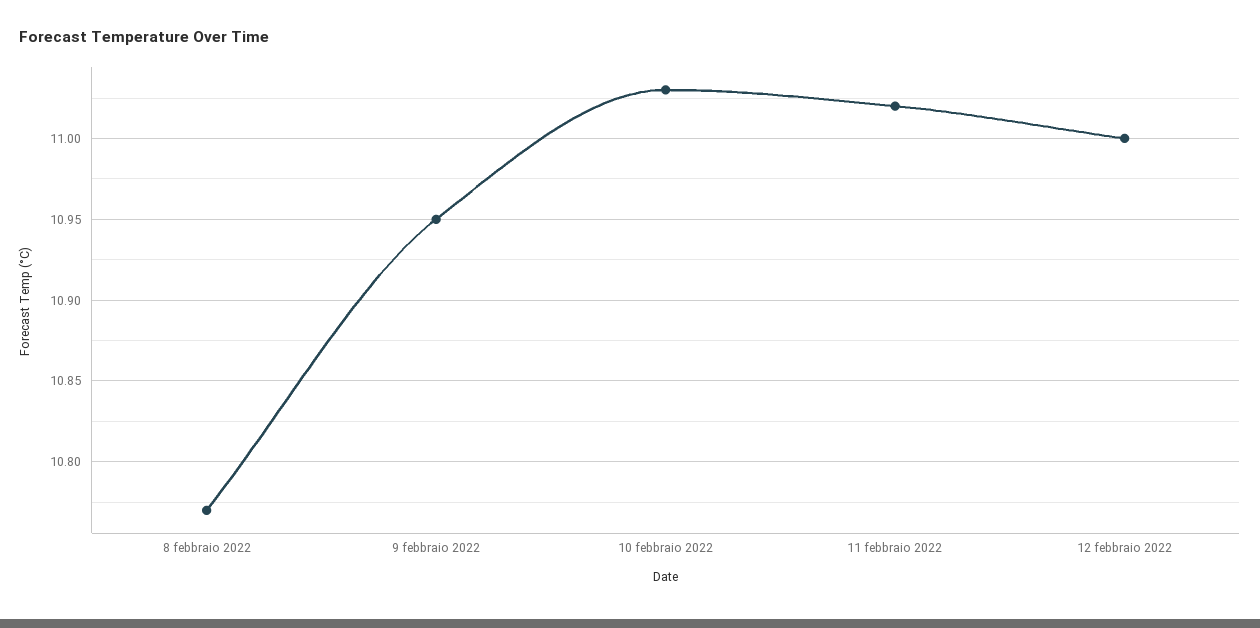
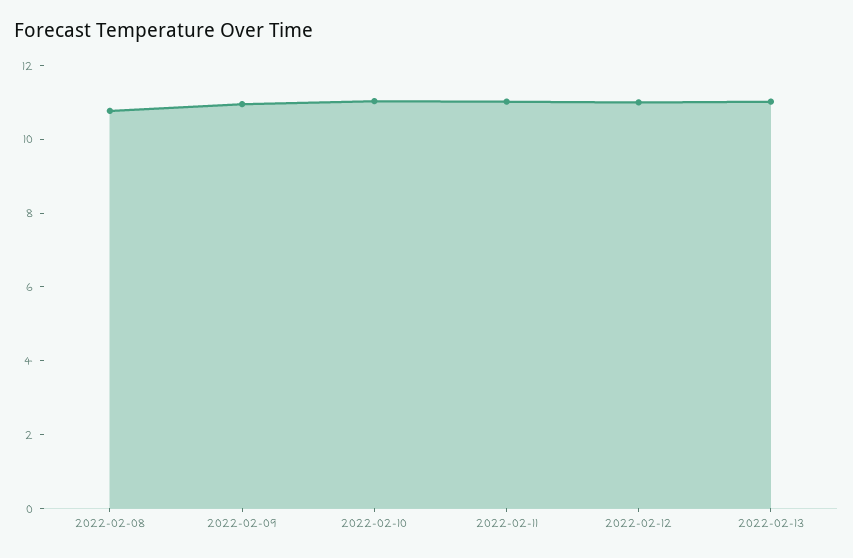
2022-02-13: none -> 11

